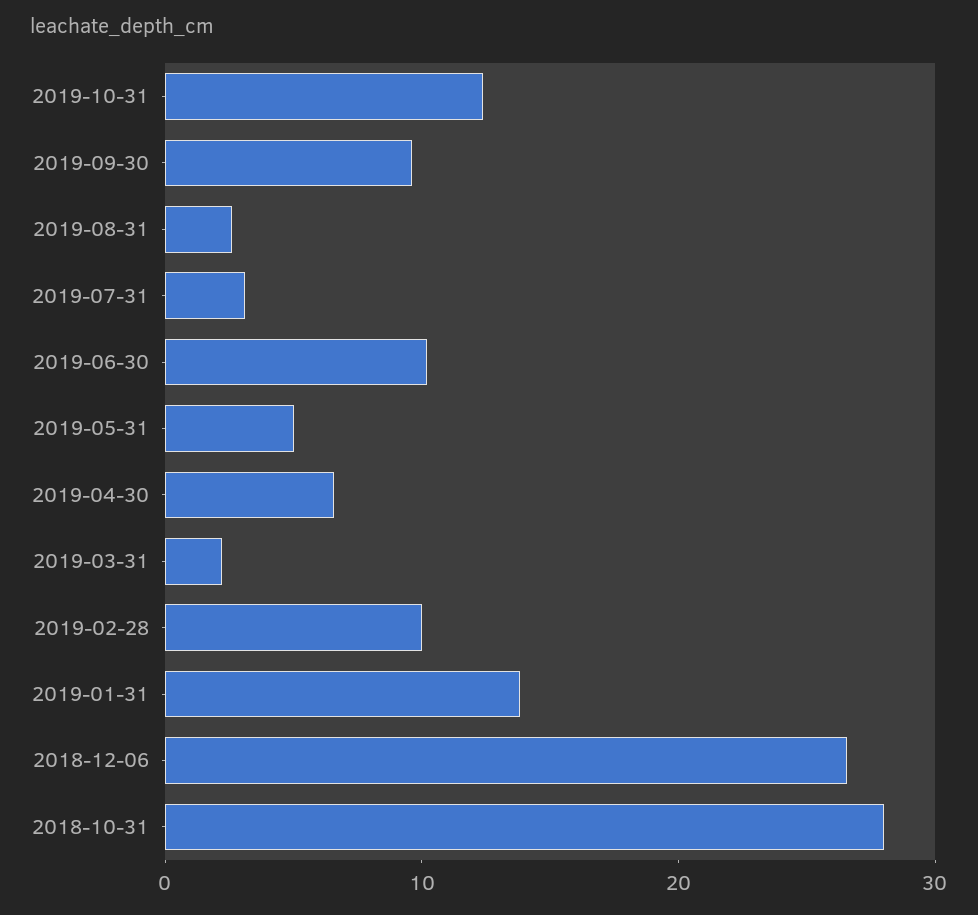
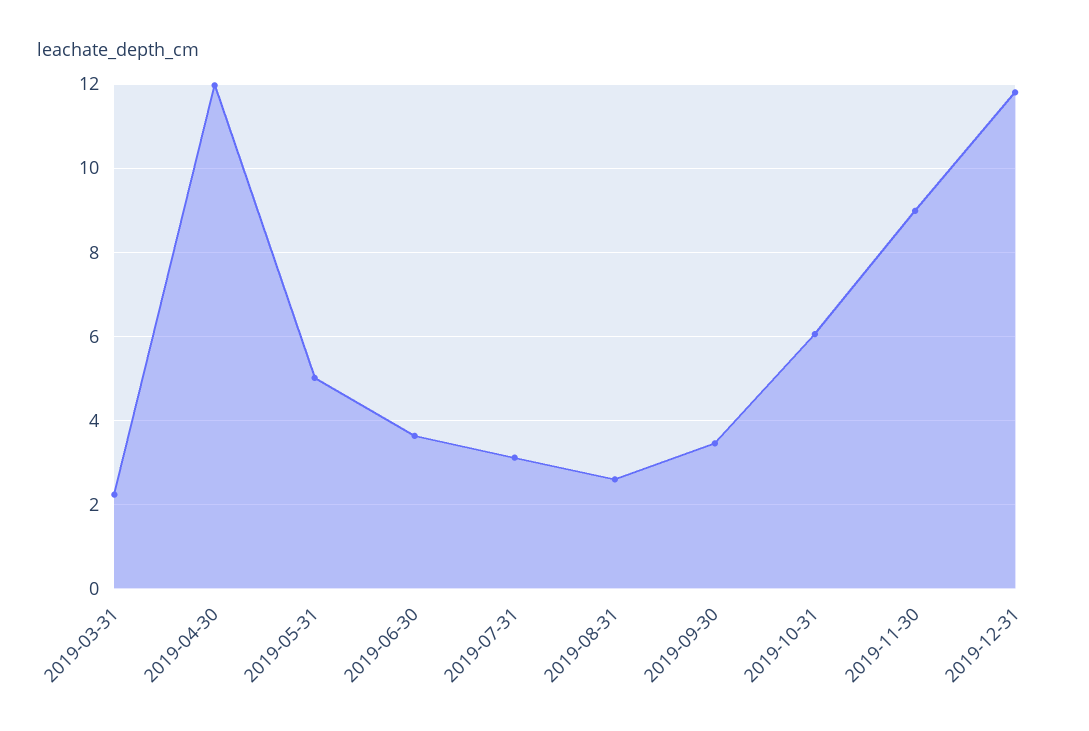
2019-10-31: 12 -> 6
2019-09-30: 10 -> 3.4
2019-06-30: 10 -> 3.6
2019-04-30: 6 -> 12
2019-02-28: 10 -> none
2019-01-31: 14 -> none
2018-12-06: 26 -> none
2018-10-31: 28 -> none
2019-11-30: none -> 9
2019-12-31: none -> 11.8

